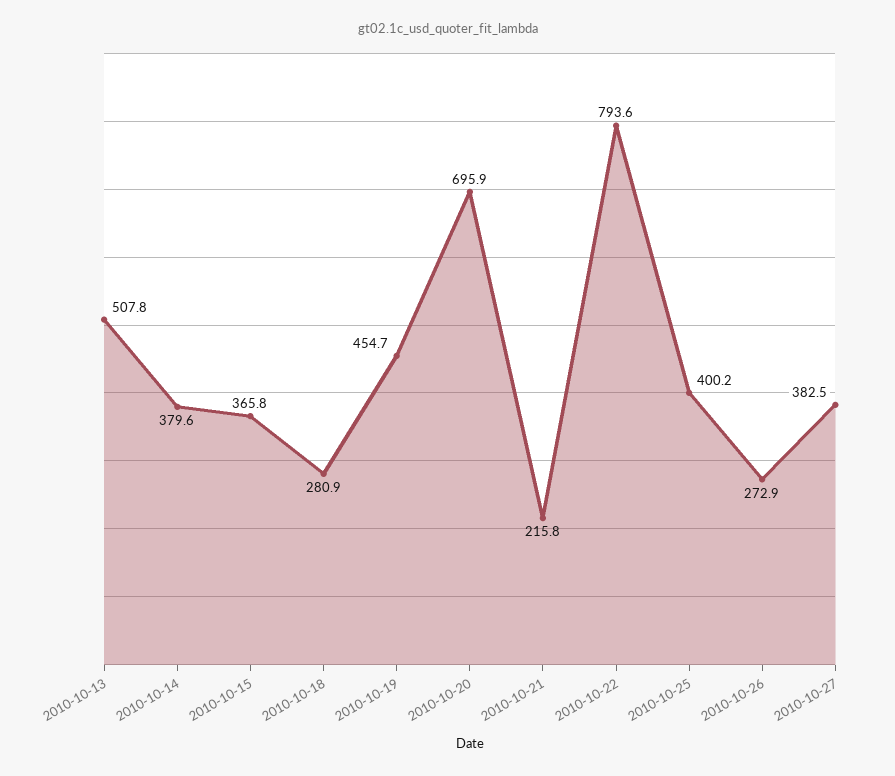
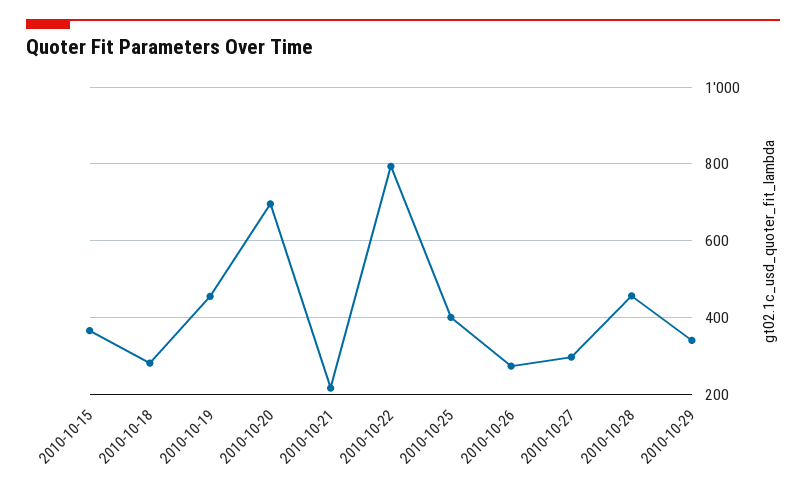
2010-10-13: 507.8 -> none
2010-10-14: 379.6 -> none
2010-10-27: 382.5 -> 300
2010-10-28: none -> 460
2010-10-29: none -> 340

